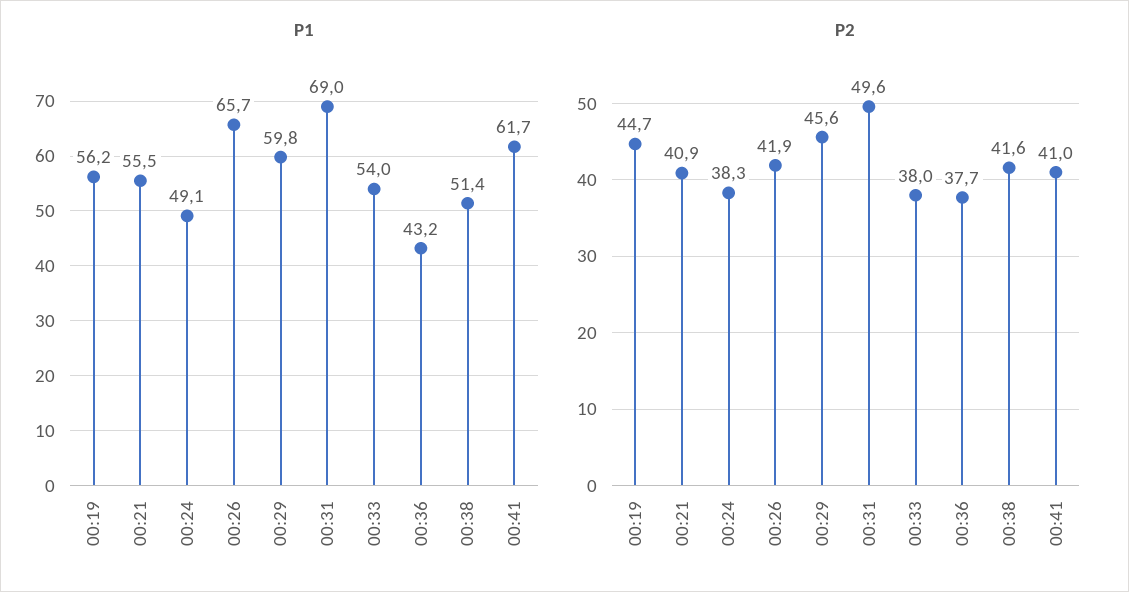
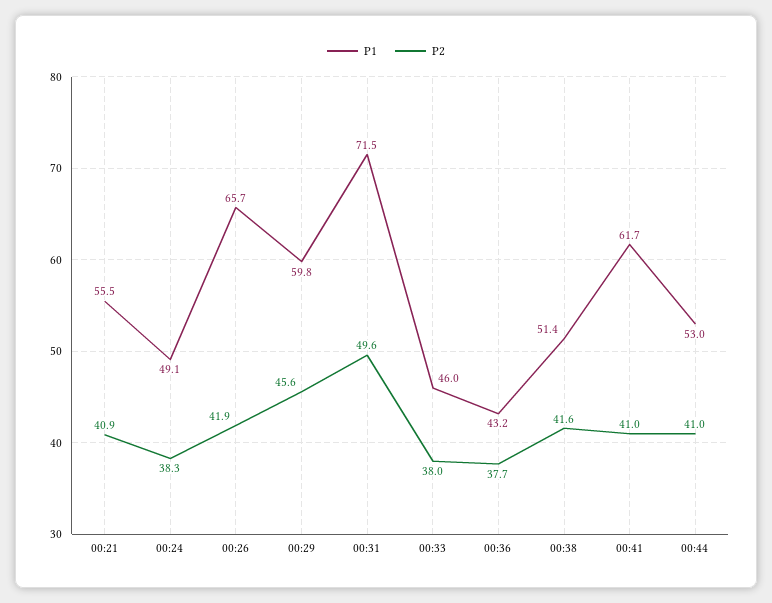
P1, 00:19: 56.2 -> none
P1, 00:31: 69 -> 71.5
P1, 00:33: 54 -> 46
P2, 00:19: 44.7 -> none
P1, 00:44: none -> 53
P2, 00:44: none -> 41

